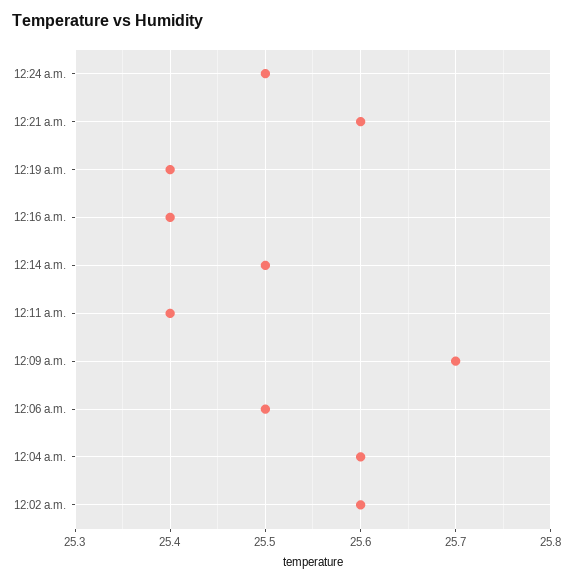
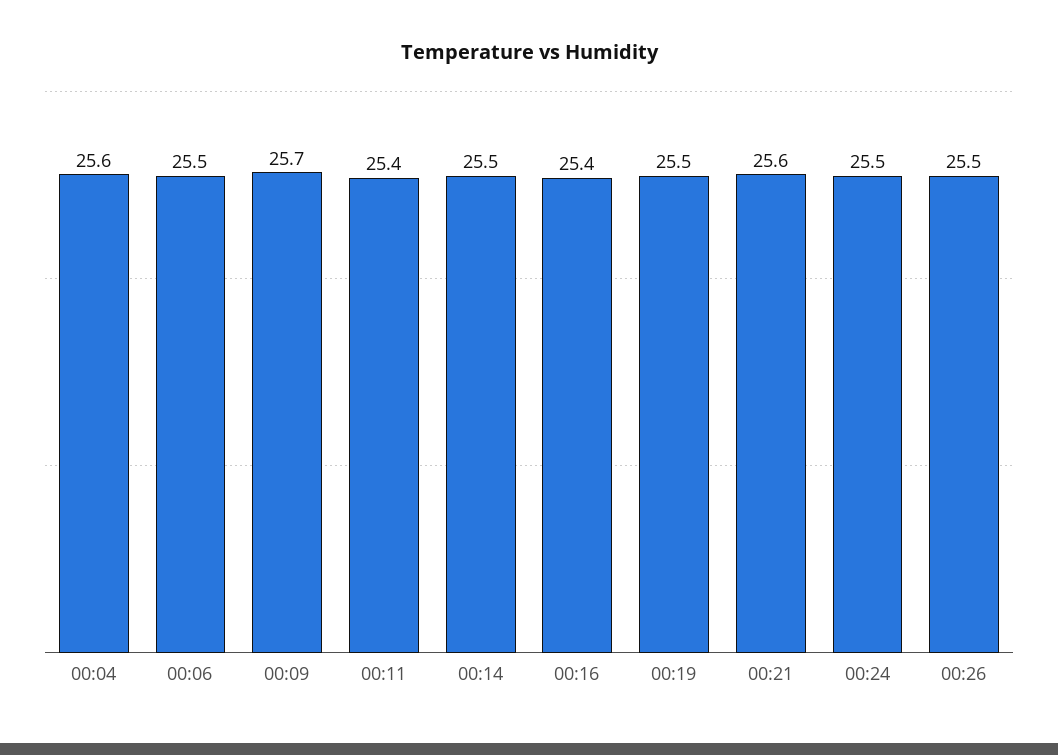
12:19 a.m.: 25.4 -> 25.5
12:02 a.m.: 25.6 -> none
00:26: none -> 25.5

